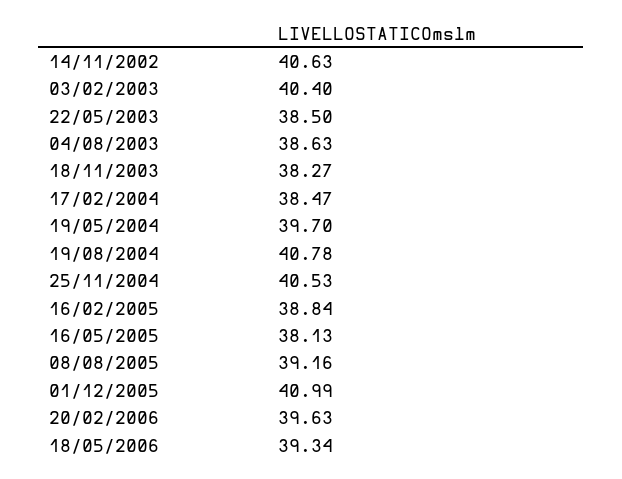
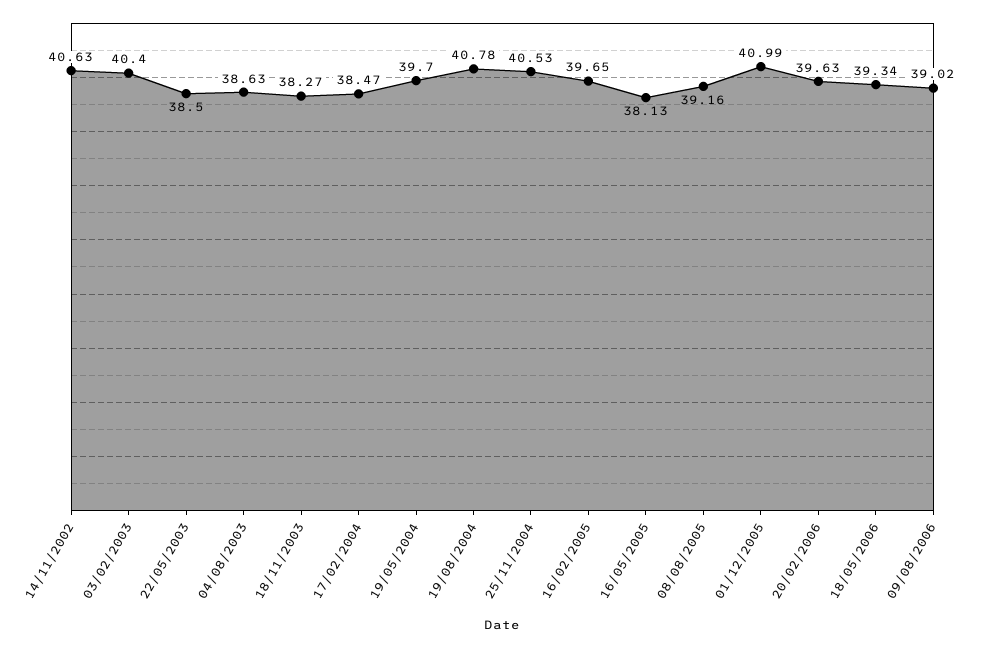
16/02/2005: 38.84 -> 39.65
09/08/2006: none -> 39.02

